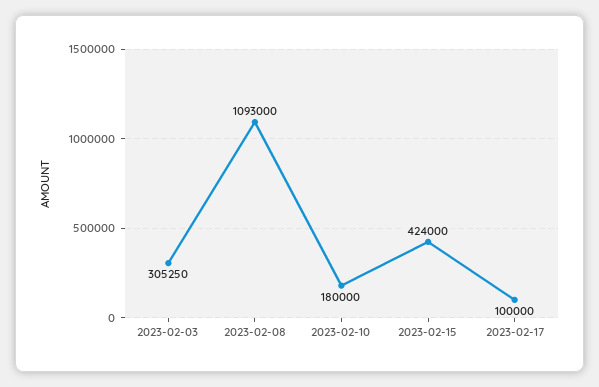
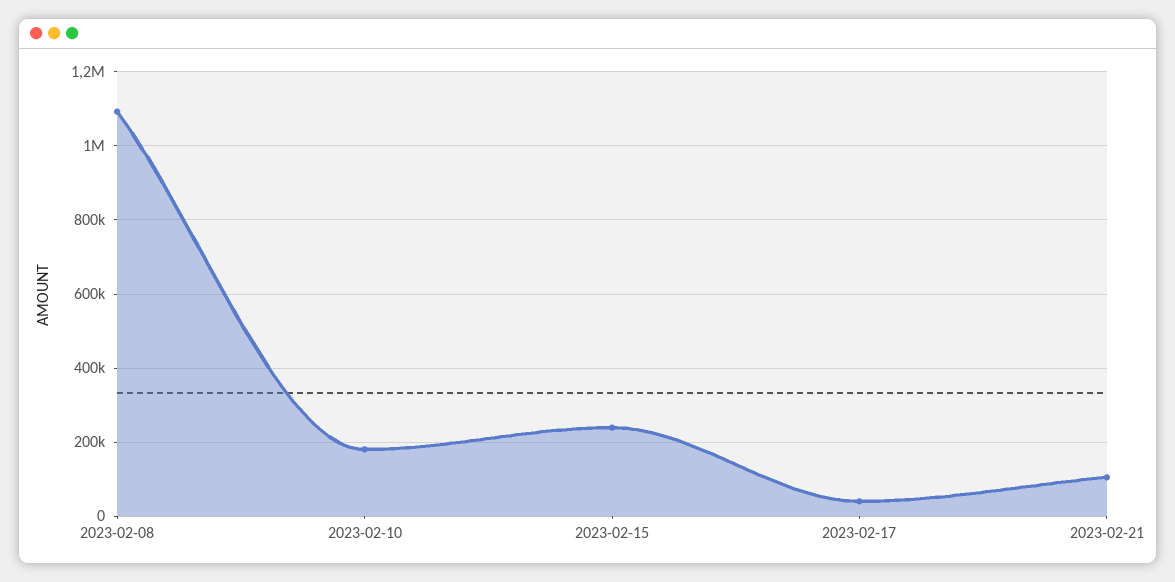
2023-02-03: 305250 -> none
2023-02-15: 424000 -> 240000
2023-02-17: 100000 -> 40000
2023-02-21: none -> 100000

